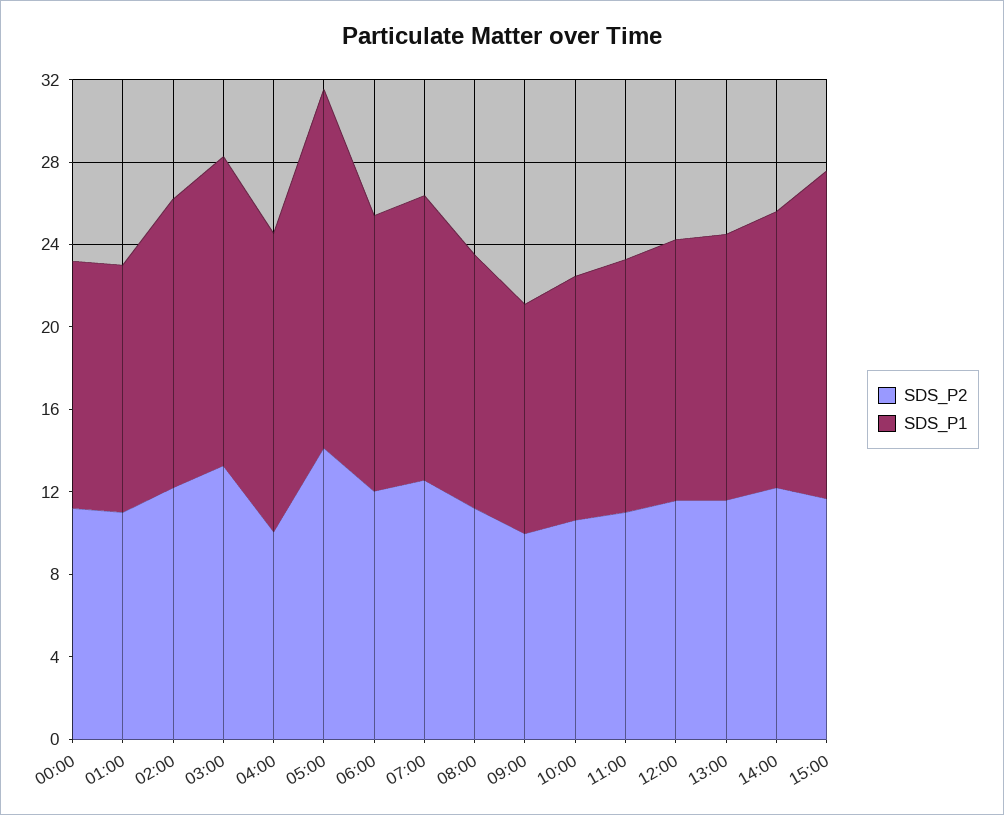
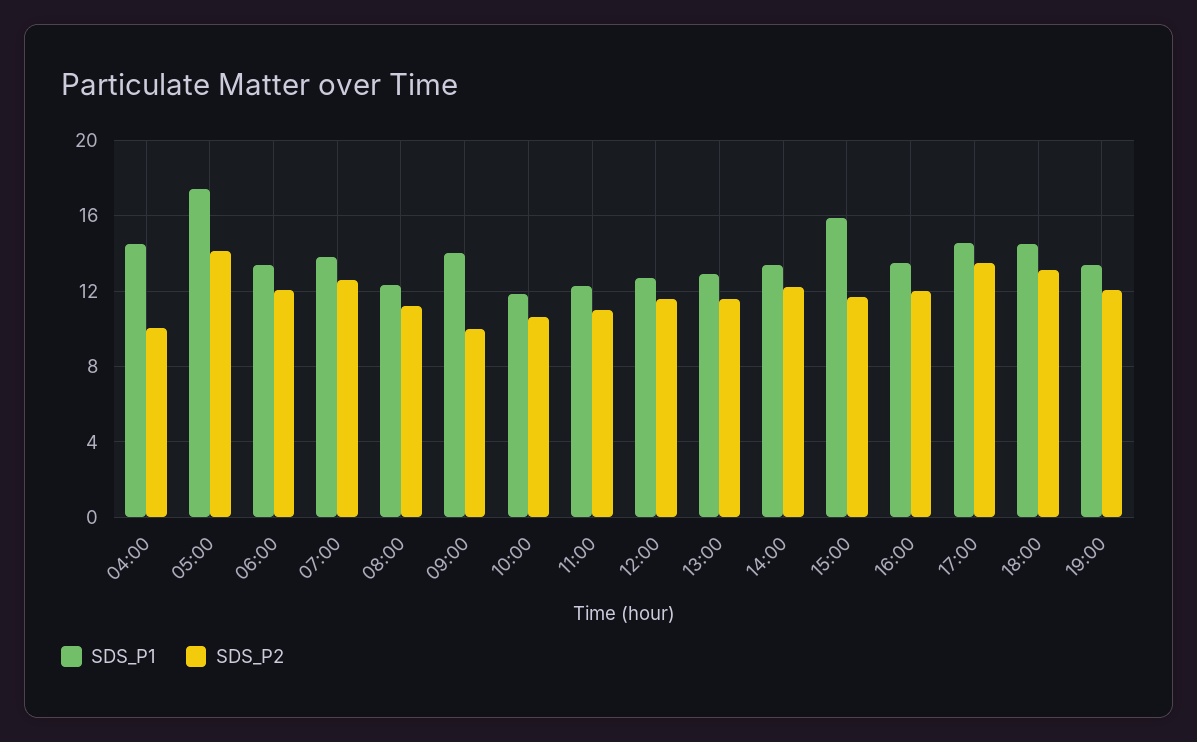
SDS_P2, 00:00: 11 -> none
SDS_P1, 00:00: 12 -> none
SDS_P2, 01:00: 11 -> none
SDS_P1, 01:00: 12 -> none
SDS_P2, 02:00: 12 -> none
SDS_P1, 02:00: 14 -> none
SDS_P2, 03:00: 13 -> none
SDS_P1, 03:00: 15 -> none
SDS_P1, 09:00: 11 -> 14
SDS_P1, 16:00: none -> 13.5
SDS_P2, 16:00: none -> 12
SDS_P1, 17:00: none -> 14.5
SDS_P2, 17:00: none -> 13.5
SDS_P1, 18:00: none -> 14.5
SDS_P2, 18:00: none -> 13
SDS_P1, 19:00: none -> 13.5
SDS_P2, 19:00: none -> 12

